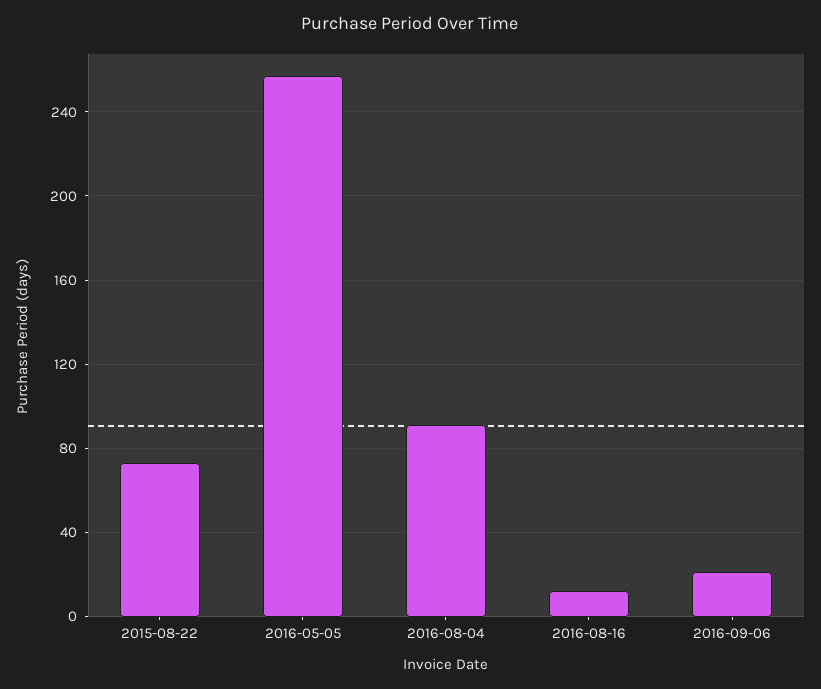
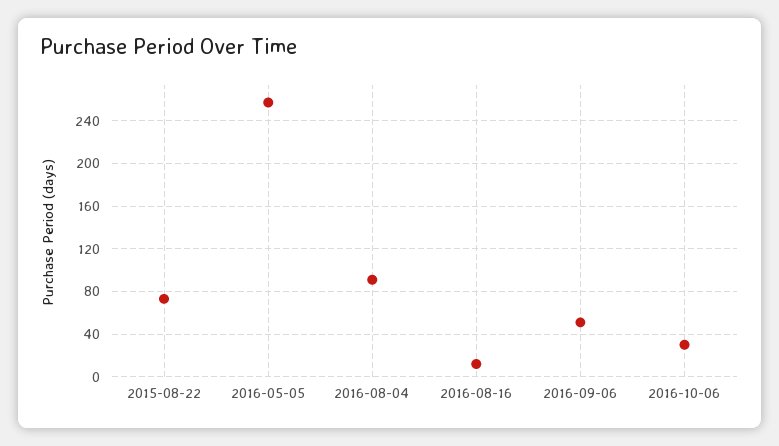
2016-09-06: 20 -> 50
2016-10-06: none -> 30

